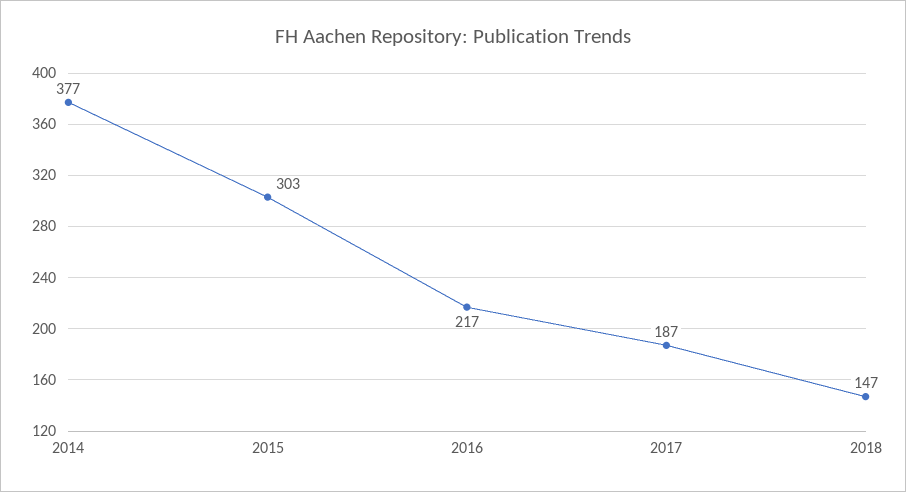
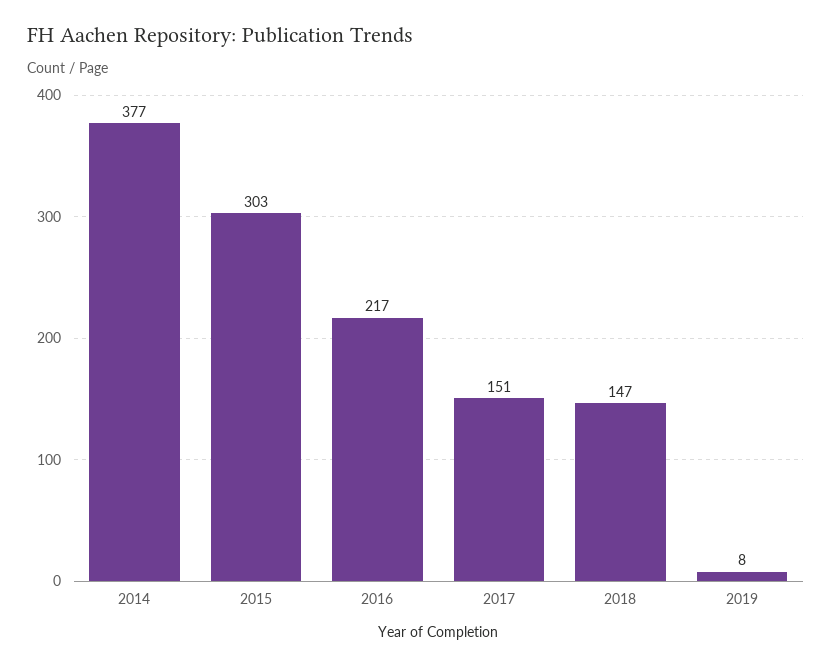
2017: 187 -> 151
2019: none -> 8

